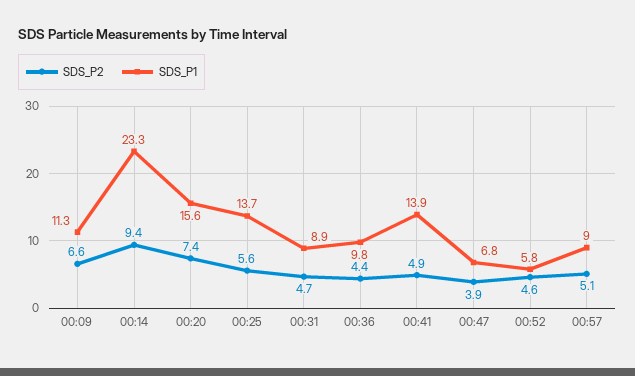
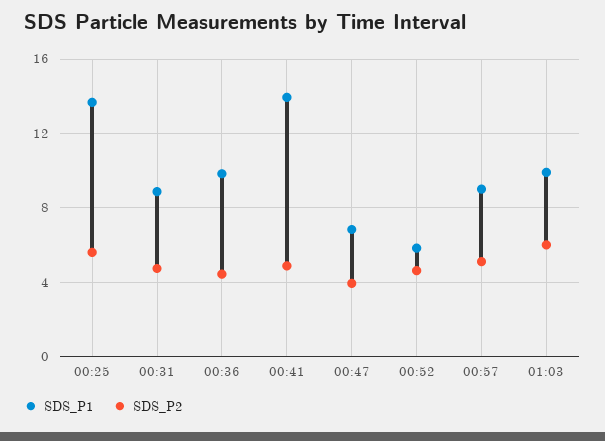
SDS_P2, 00:09: 6.6 -> none
SDS_P1, 00:09: 11.3 -> none
SDS_P2, 00:14: 9.4 -> none
SDS_P1, 00:14: 23.3 -> none
SDS_P2, 00:20: 7.4 -> none
SDS_P1, 00:20: 15.6 -> none
SDS_P1, 01:03: none -> 10
SDS_P2, 01:03: none -> 6

